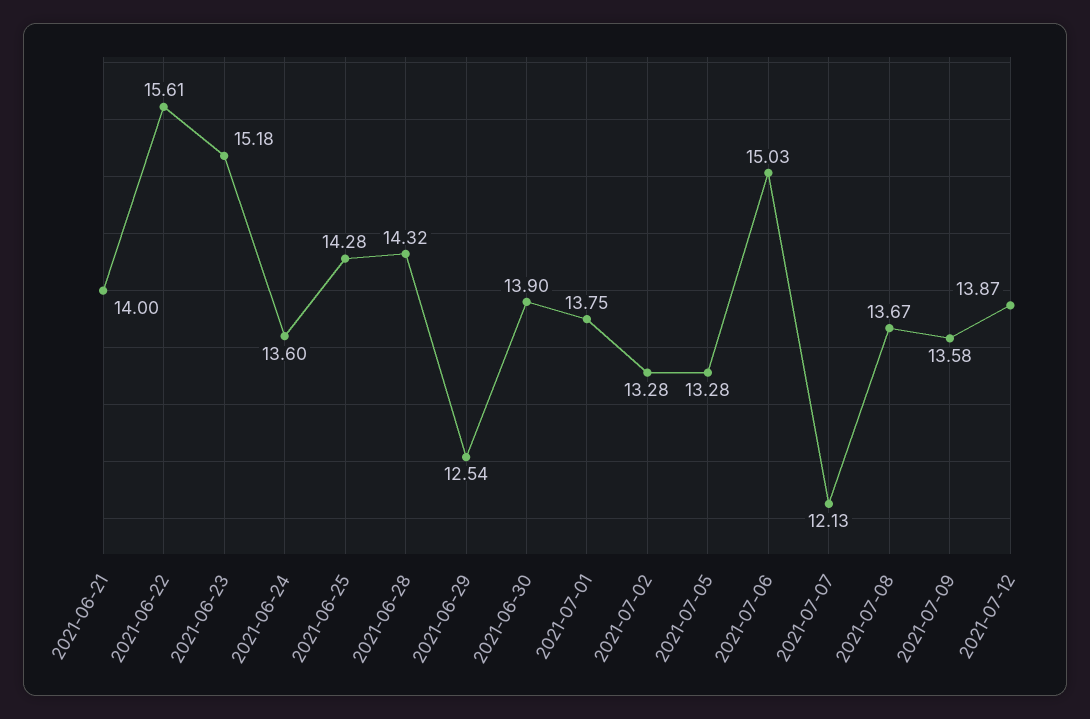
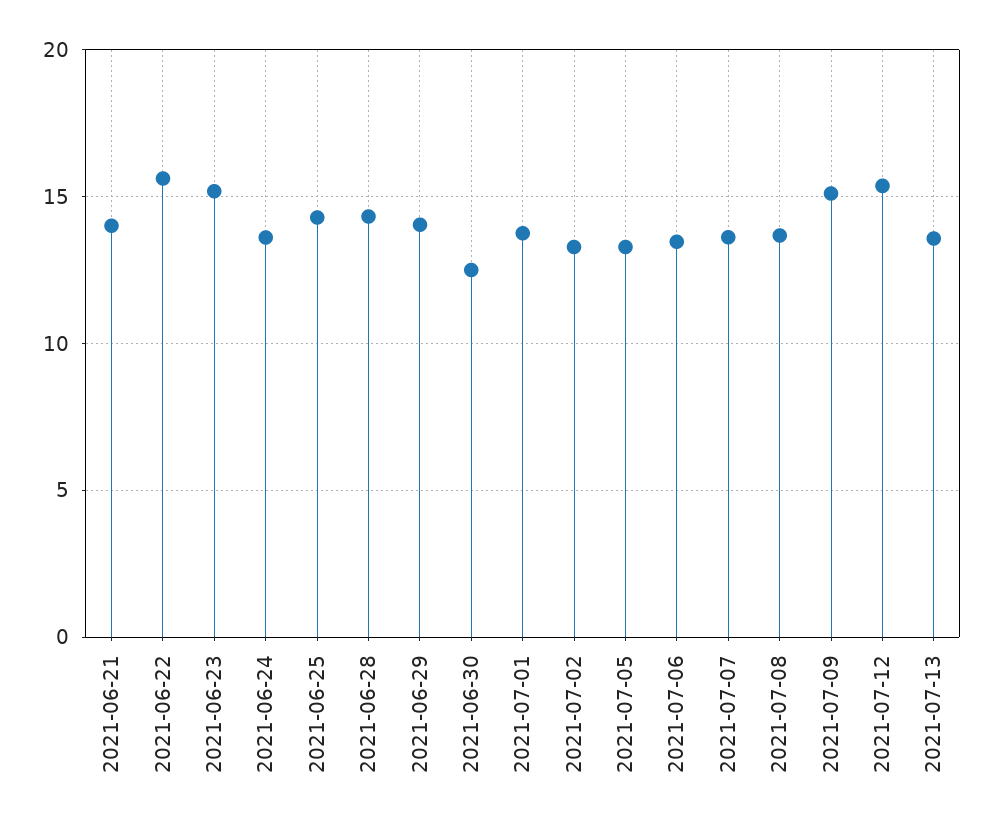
2021-06-29: 12.54 -> 14
2021-06-30: 13.9 -> 12.5
2021-07-06: 15.03 -> 13.5
2021-07-07: 12.13 -> 13.5
2021-07-09: 13.58 -> 15
2021-07-12: 13.87 -> 15.5
2021-07-13: none -> 13.5

